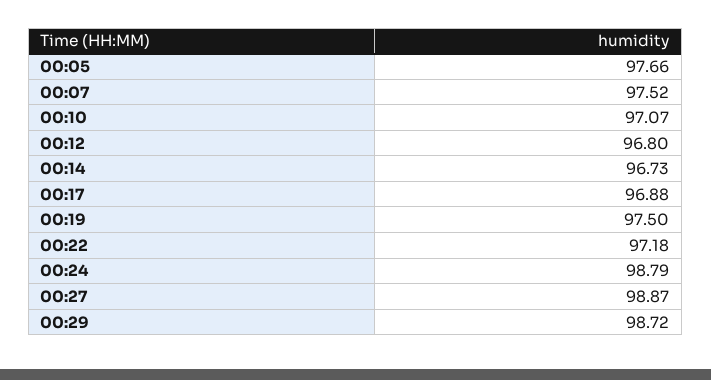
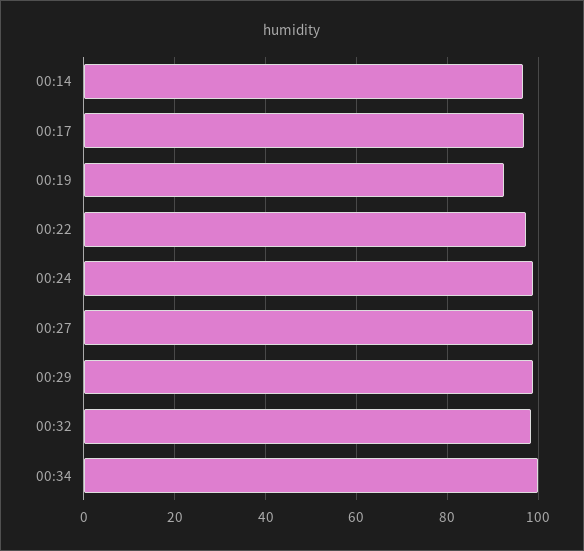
00:05: 97.66 -> none
00:07: 97.52 -> none
00:10: 97.07 -> none
00:12: 96.8 -> none
00:19: 97.5 -> 92
00:32: none -> 98
00:34: none -> 100

